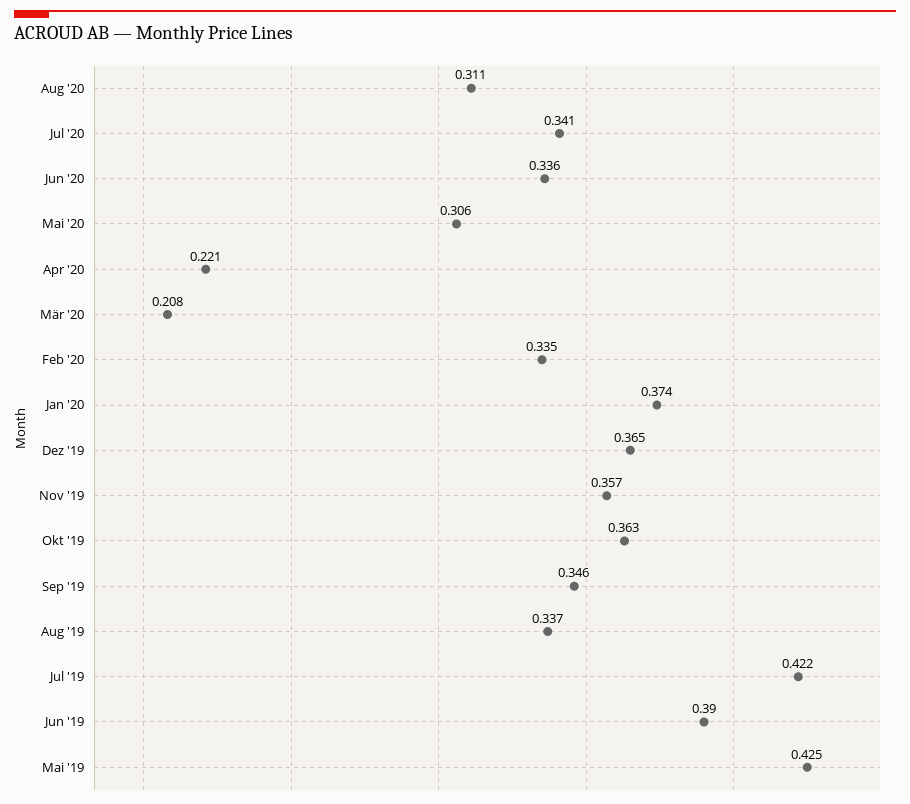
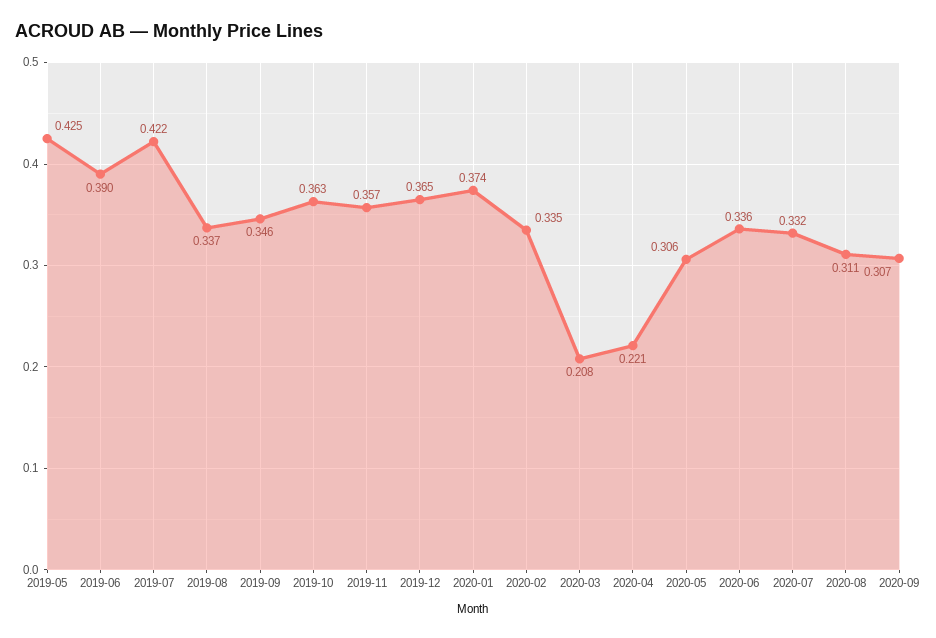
Jul '20: 0.341 -> 0.332
2020-09: none -> 0.307

